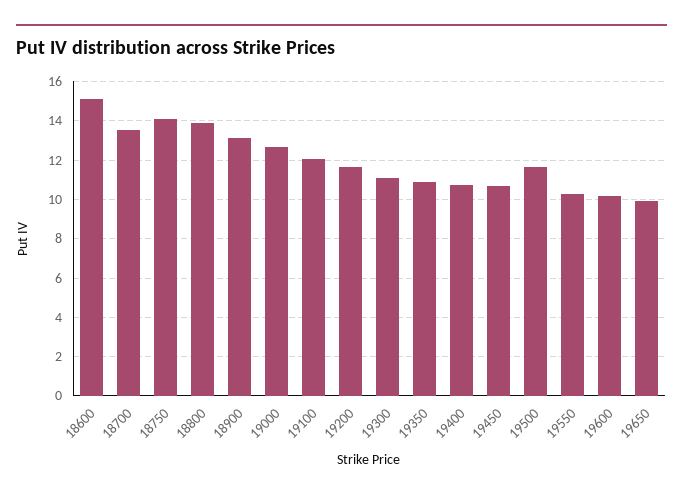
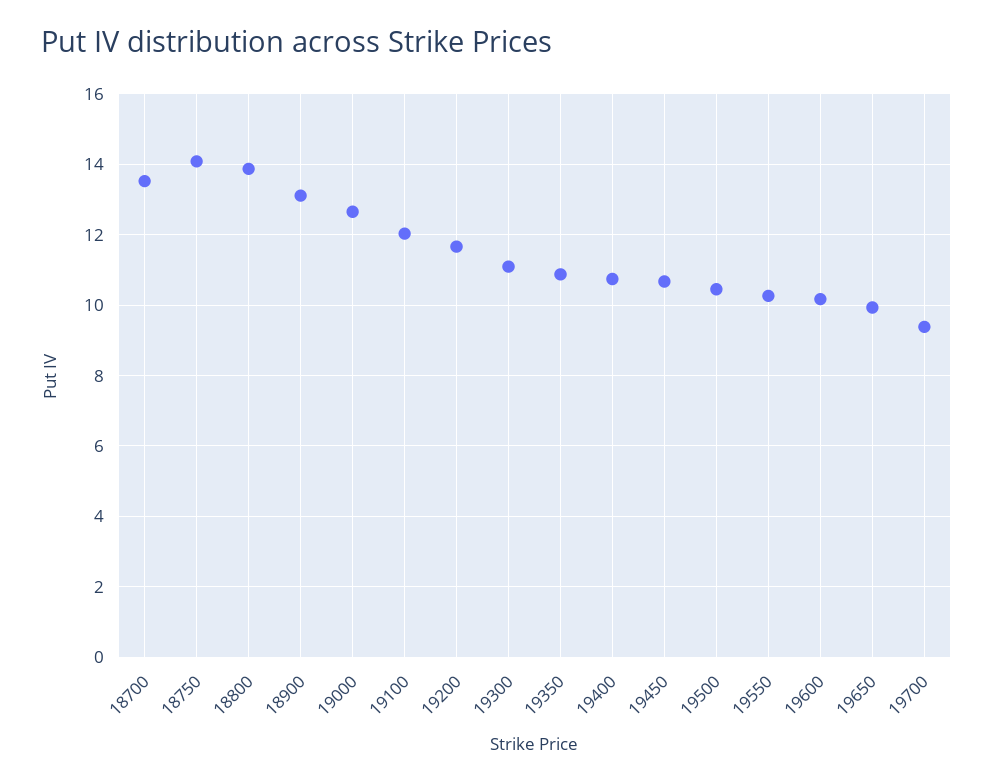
18600: 15 -> none
19500: 11.5 -> 10.4
19700: none -> 9.4

